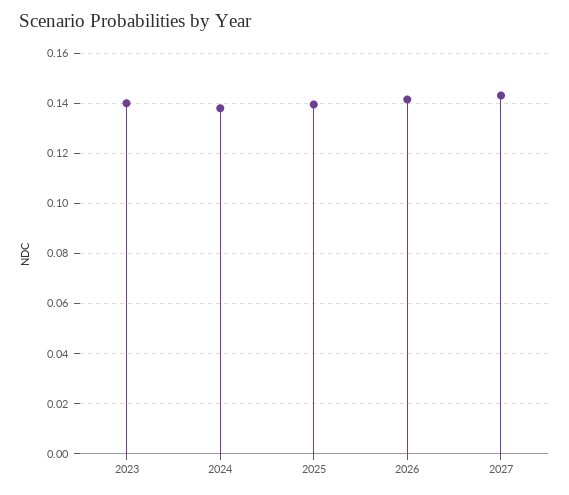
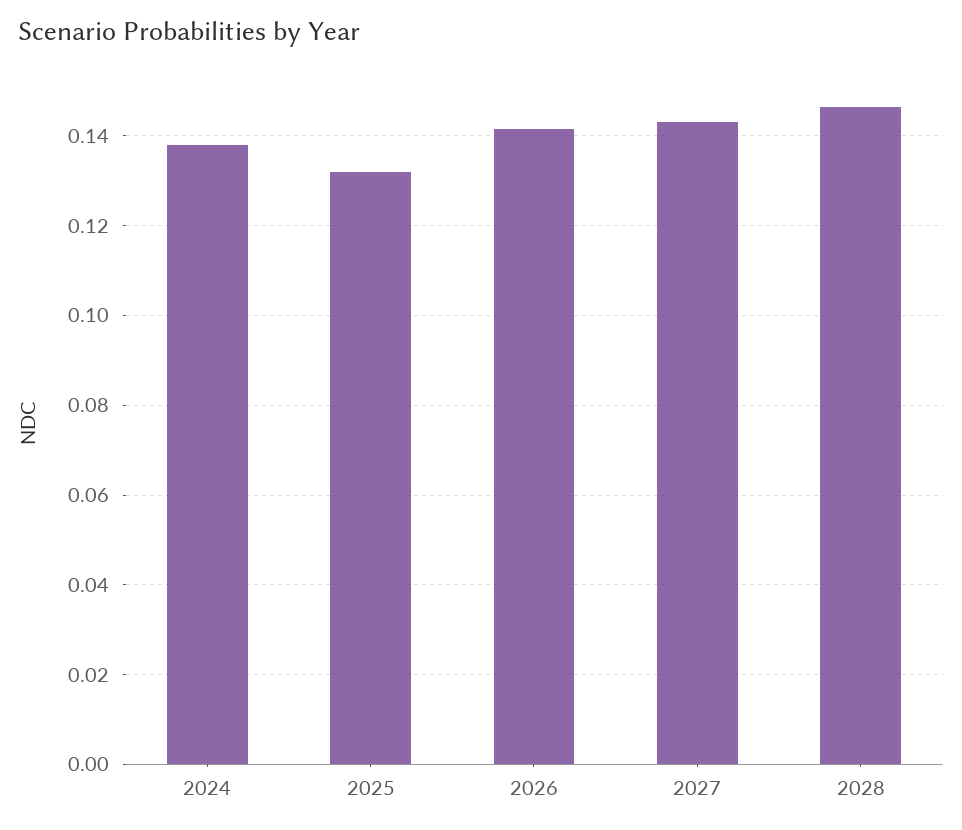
2023: 0.14 -> none
2025: 0.14 -> 0.132
2028: none -> 0.146

